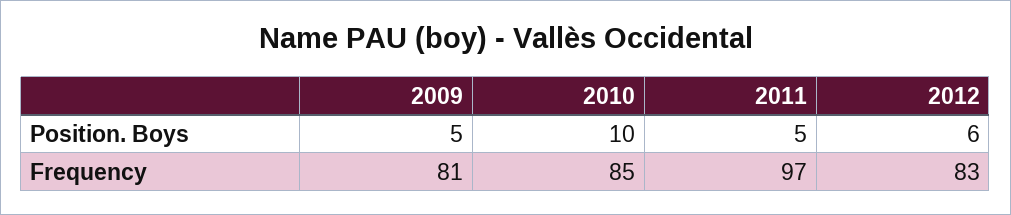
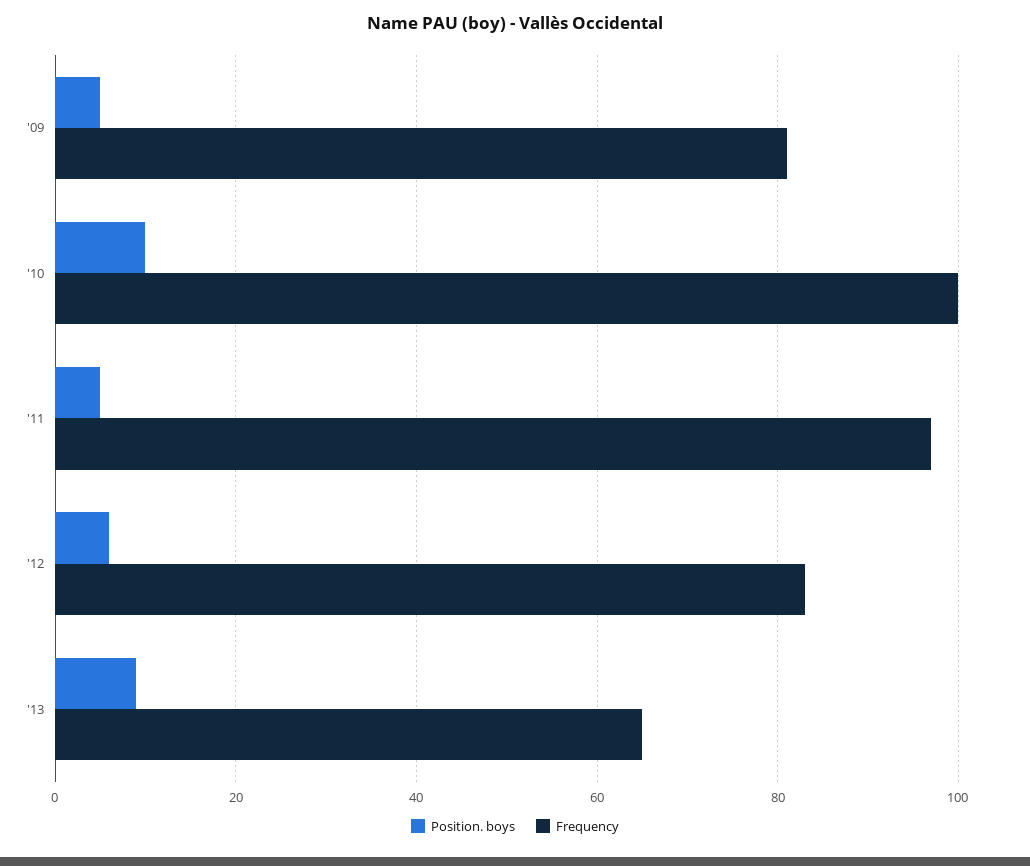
Frequency, 2010: 85 -> 100
Position. Boys, '13: none -> 10
Frequency, '13: none -> 65

